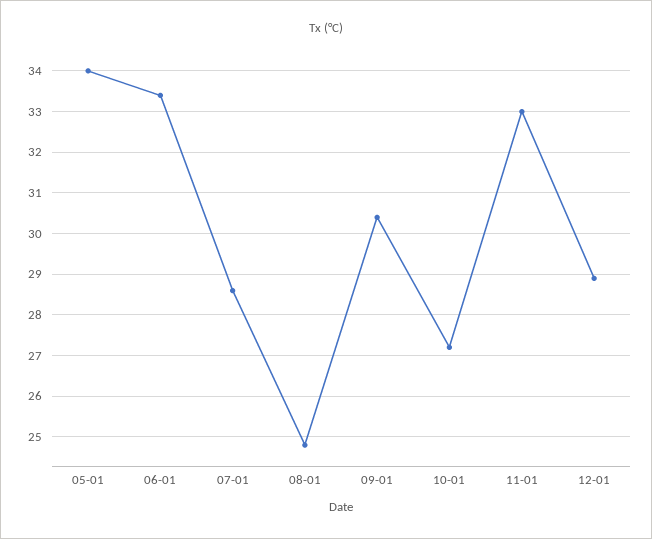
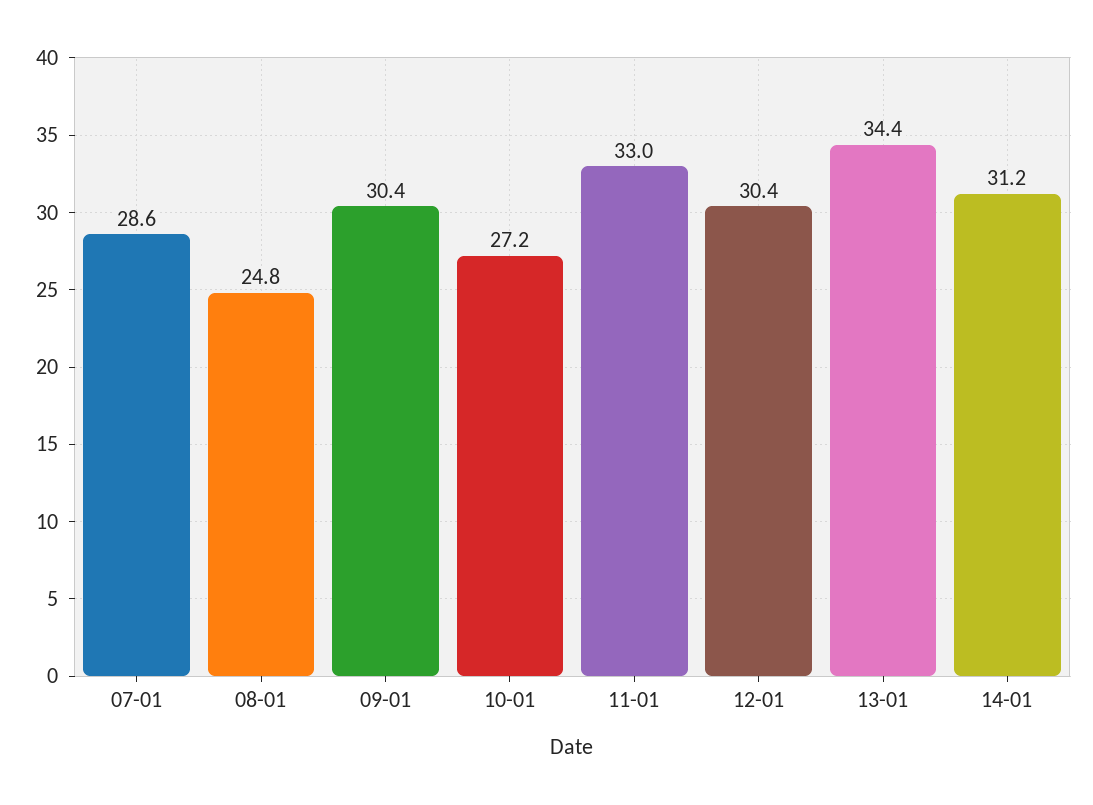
05-01: 34 -> none
06-01: 33.5 -> none
12-01: 29 -> 30.4
13-01: none -> 34.4
14-01: none -> 31.2

